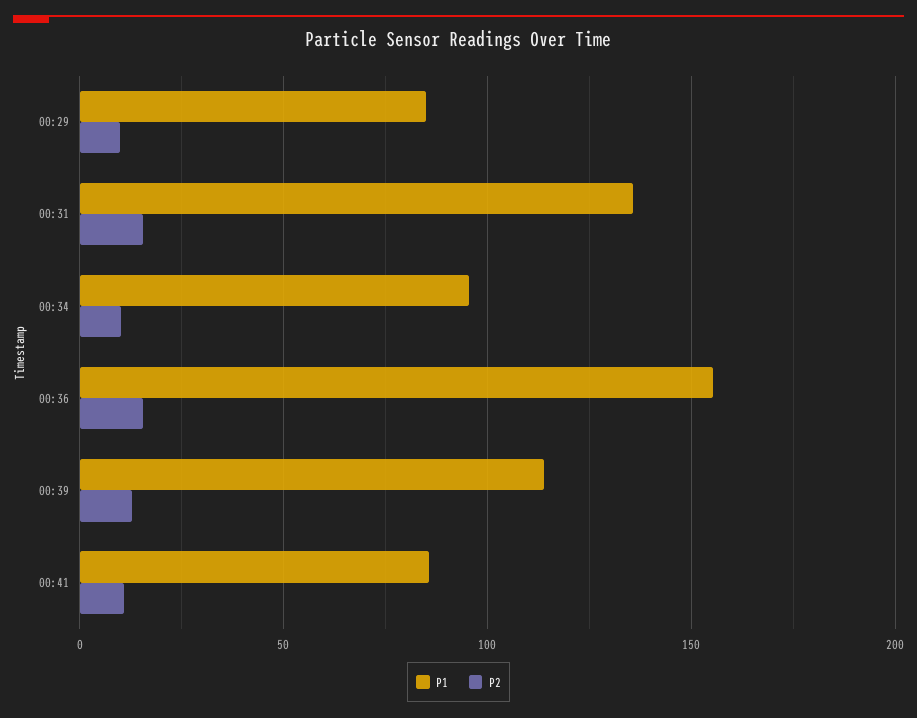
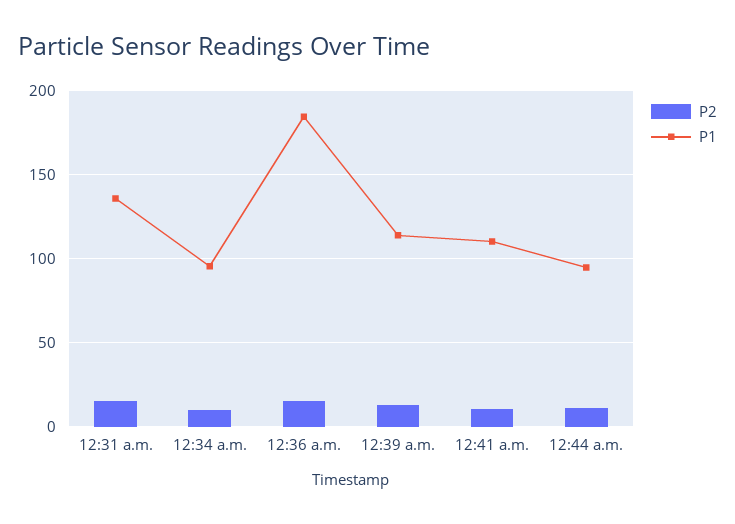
P1, 00:29: 85 -> none
P2, 00:29: 10 -> none
P1, 00:36: 155 -> 185
P1, 00:41: 85 -> 110
P2, 12:44 a.m.: none -> 10
P1, 12:44 a.m.: none -> 95

